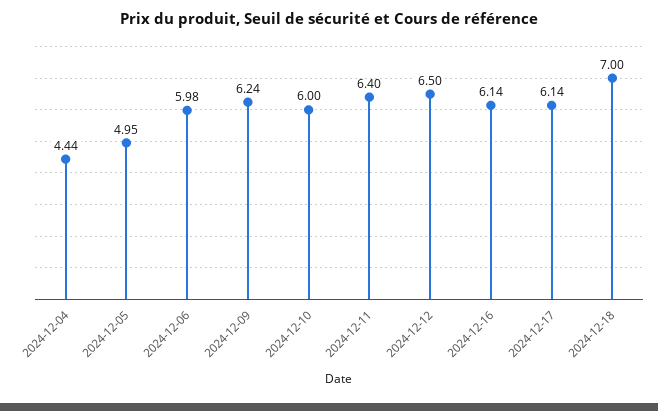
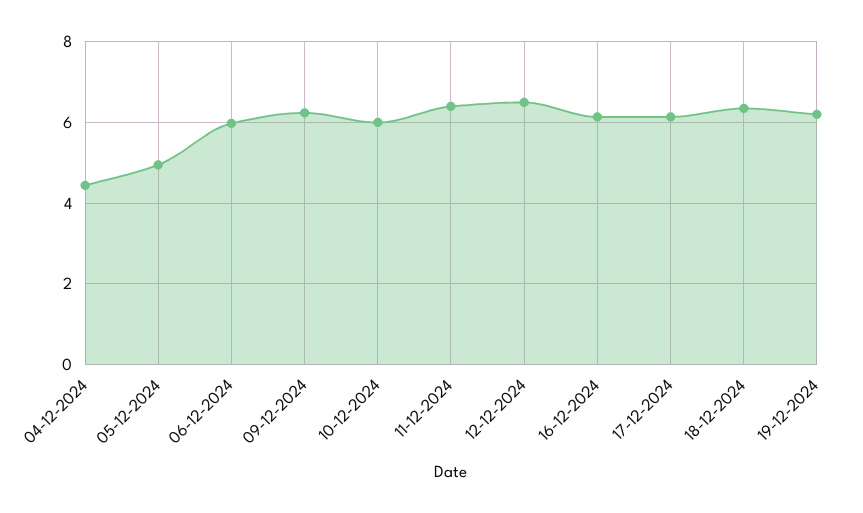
2024-12-18: 7 -> 6.4
19-12-2024: none -> 6.2

